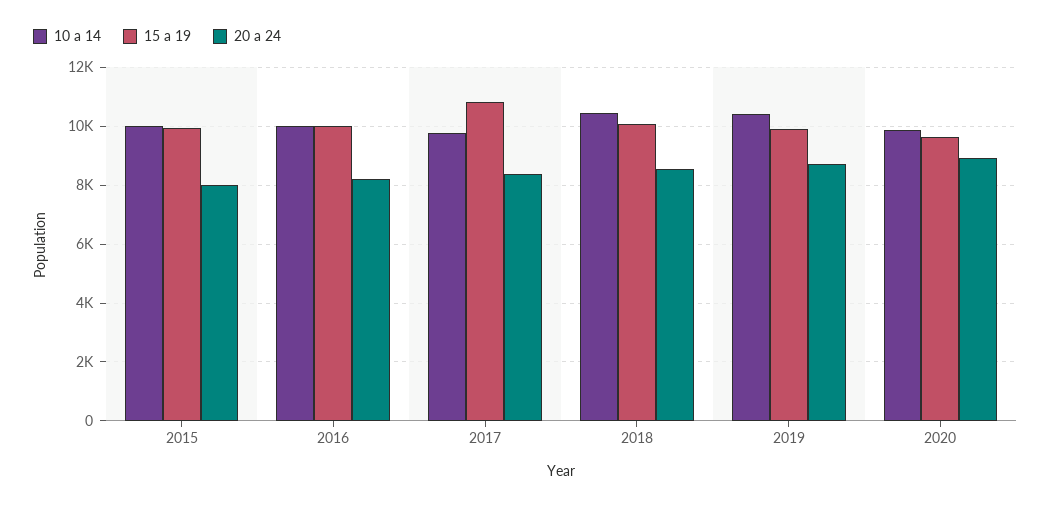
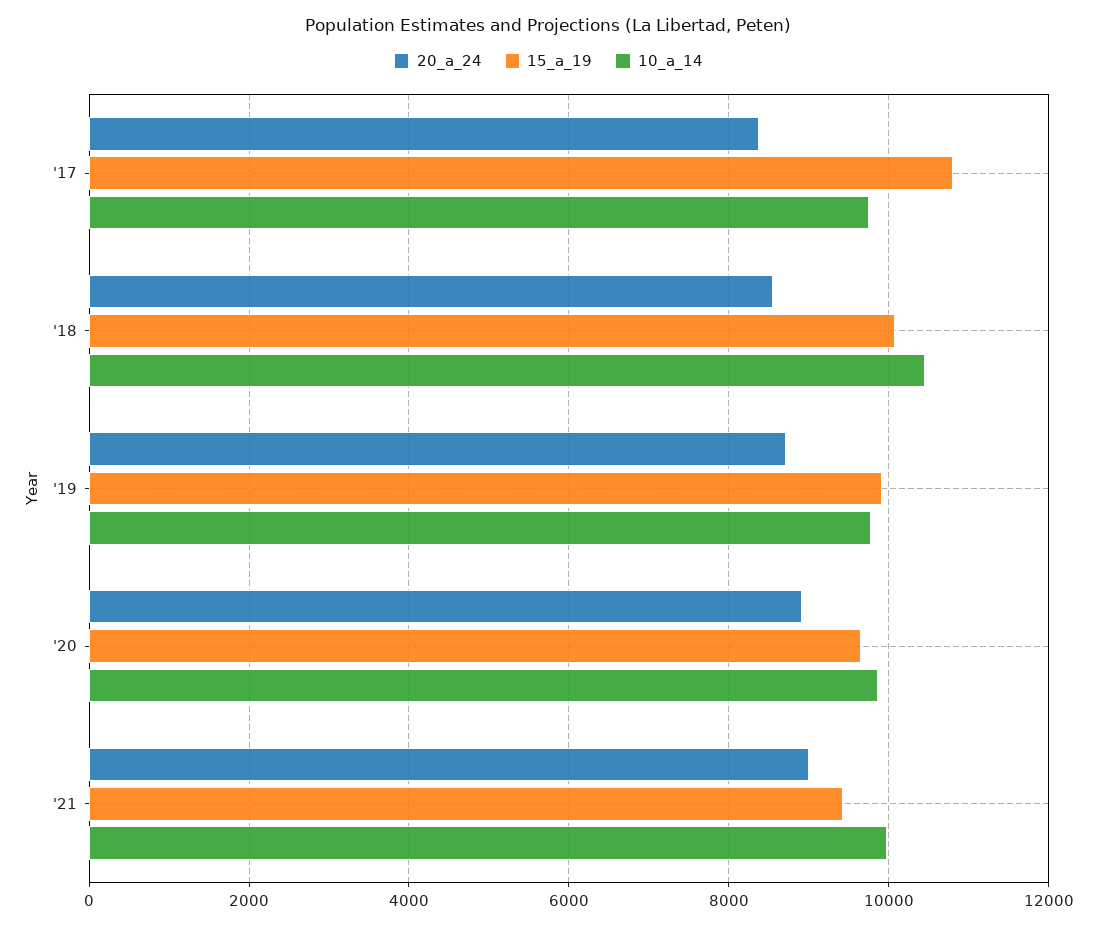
10 a 14, 2015: 10000 -> none
15 a 19, 2015: 10000 -> none
20 a 24, 2015: 8000 -> none
10 a 14, 2016: 10000 -> none
15 a 19, 2016: 10000 -> none
20 a 24, 2016: 8250 -> none
10 a 14, 2019: 10500 -> 9800
20 a 24, '21: none -> 9000
15 a 19, '21: none -> 9400
10 a 14, '21: none -> 10000

